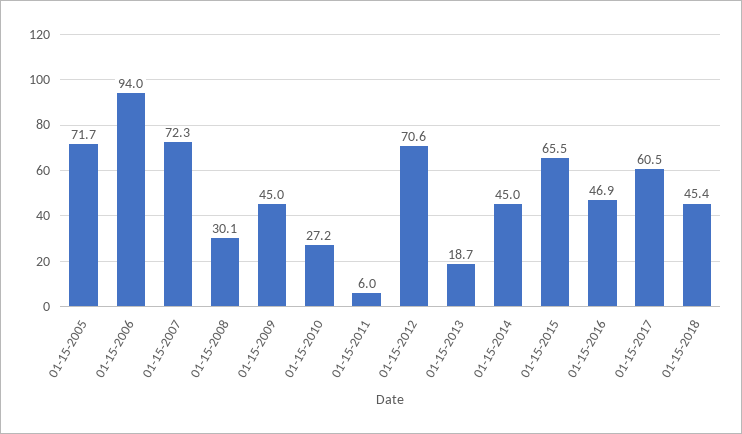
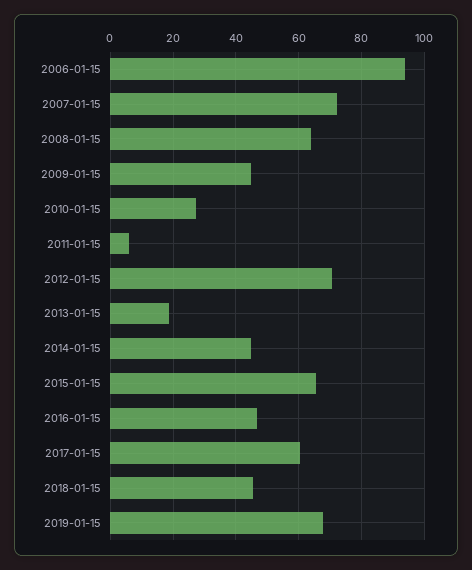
01-15-2005: 71.7 -> none
01-15-2008: 30.1 -> 64
2019-01-15: none -> 68

